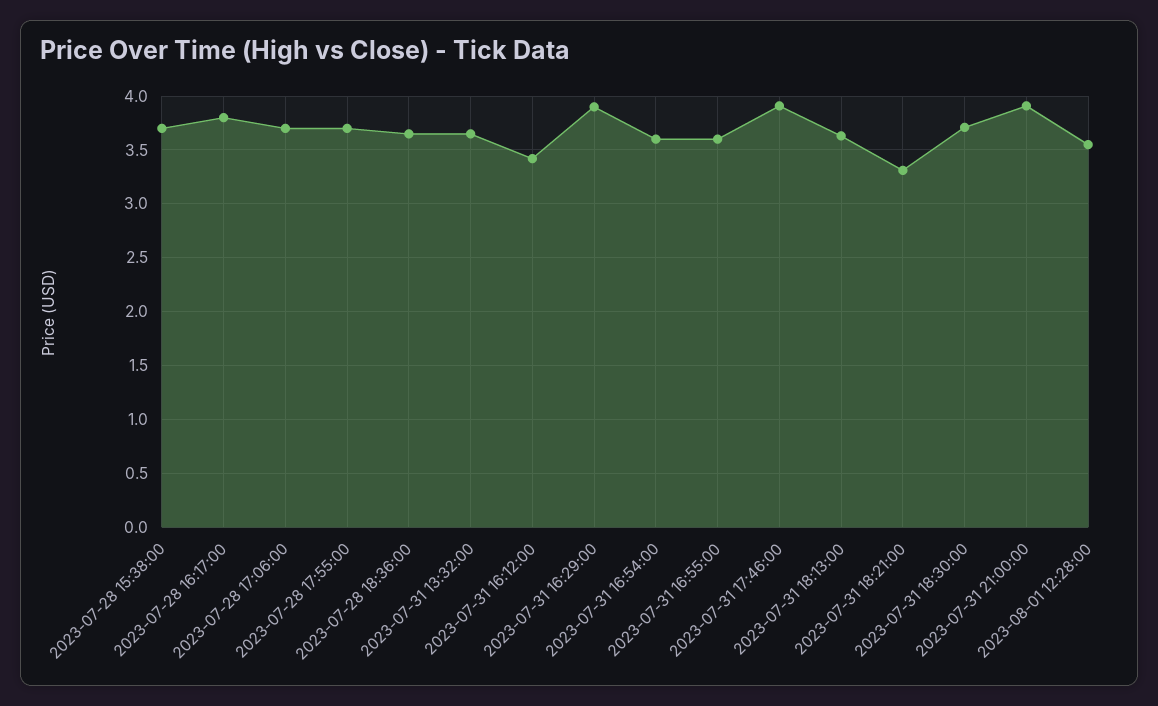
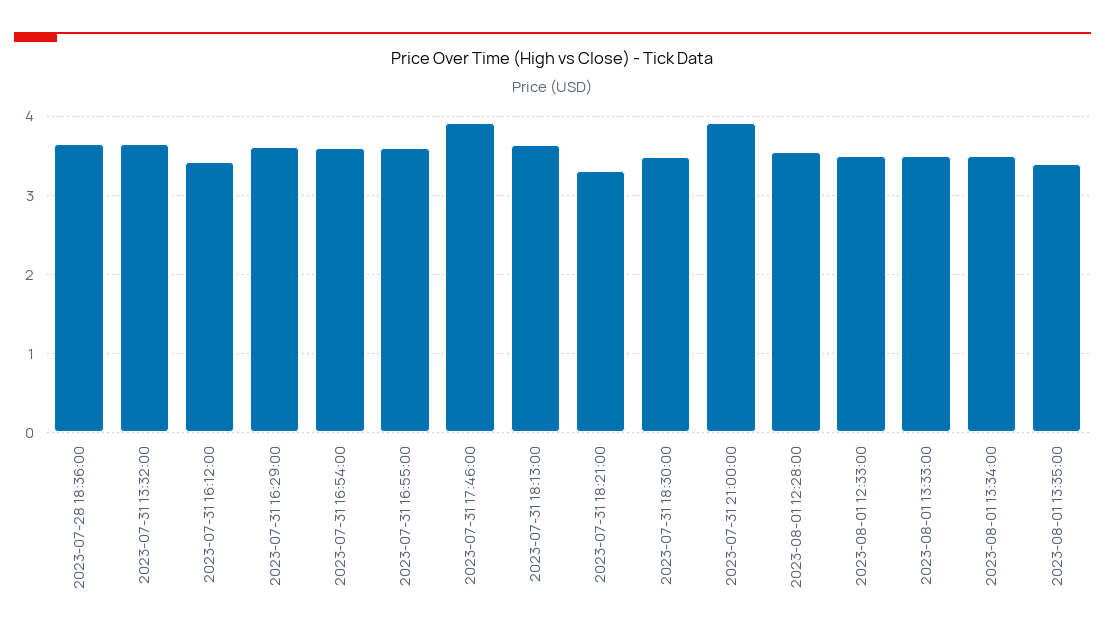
2023-07-28 15:38:00: 3.7 -> none
2023-07-28 16:17:00: 3.8 -> none
2023-07-28 17:06:00: 3.7 -> none
2023-07-28 17:55:00: 3.7 -> none
2023-07-31 16:29:00: 3.9 -> 3.6
2023-07-31 18:30:00: 3.7 -> 3.5
2023-08-01 12:33:00: none -> 3.5
2023-08-01 13:33:00: none -> 3.5
2023-08-01 13:34:00: none -> 3.5
2023-08-01 13:35:00: none -> 3.4

